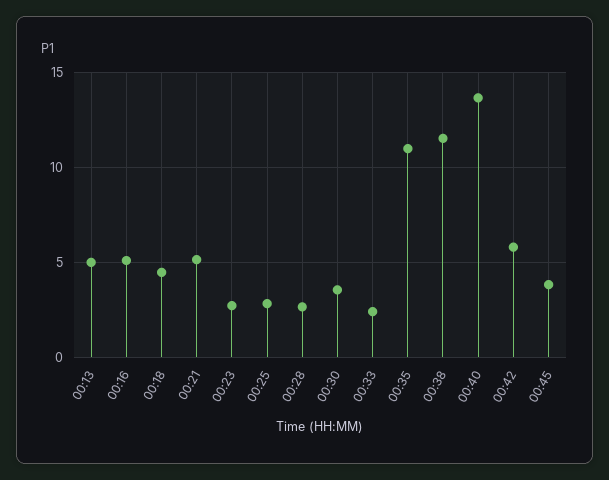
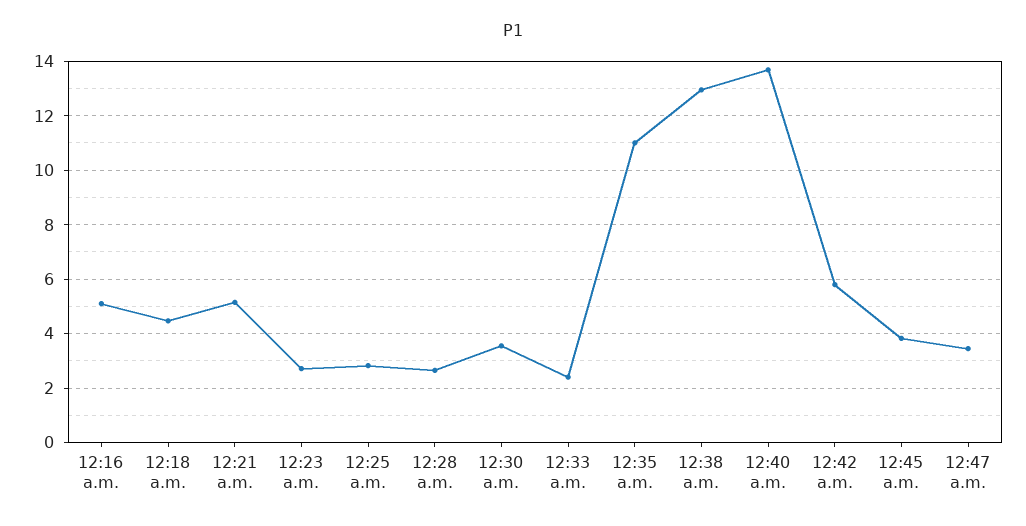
00:13: 5 -> none
00:38: 11.5 -> 13
12:47 a.m.: none -> 3.5

